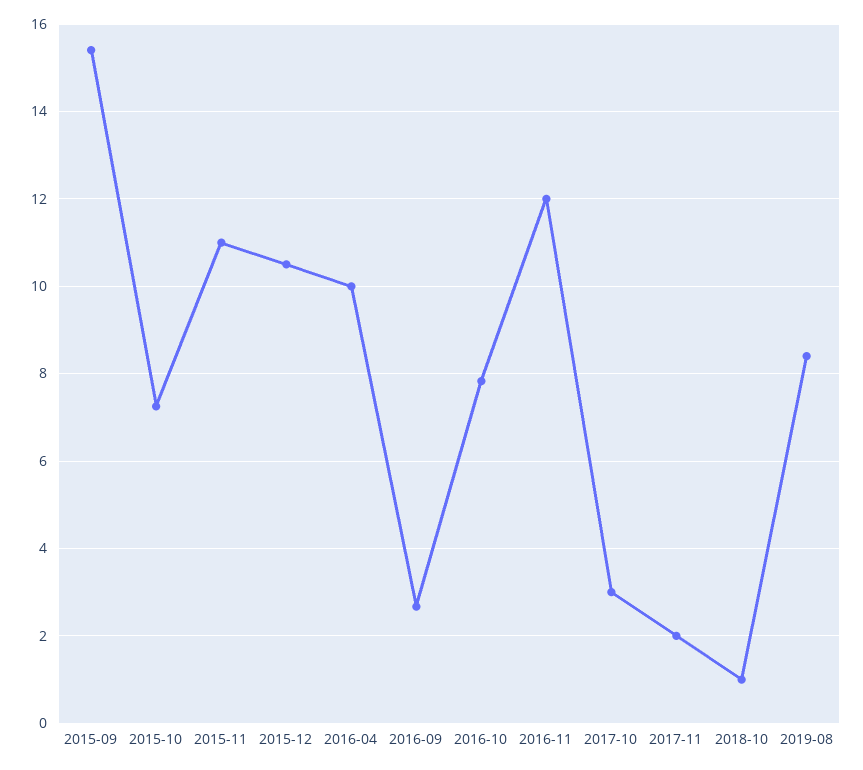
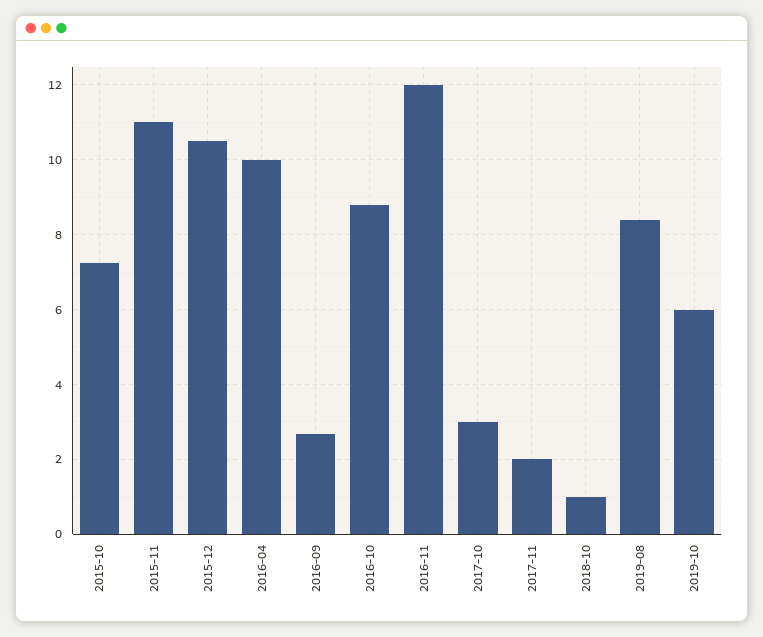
2015-09: 15.4 -> none
2016-10: 7.8 -> 8.8
2019-10: none -> 6

